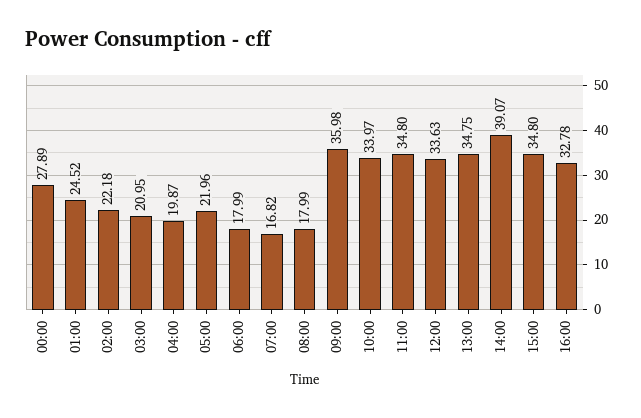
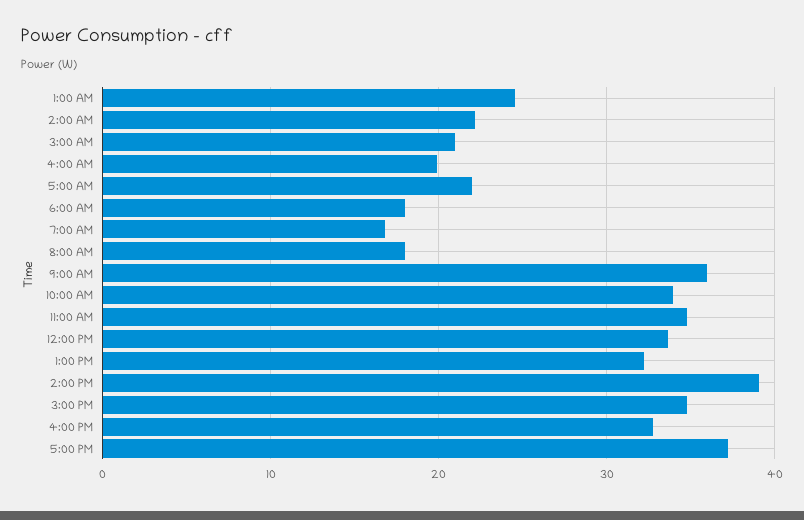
00:00: 27.89 -> none
13:00: 34.75 -> 32
5:00 PM: none -> 37

